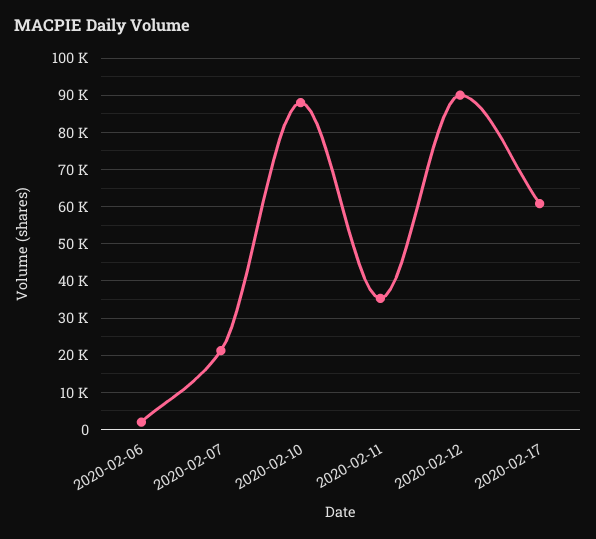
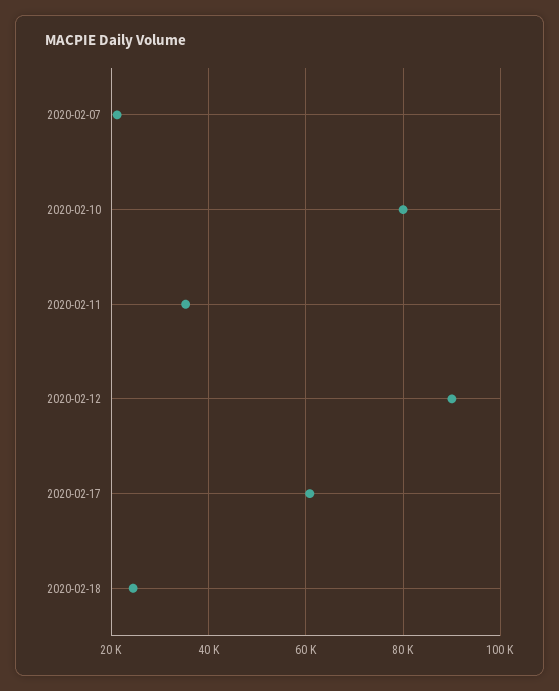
2020-02-06: 2000 -> none
2020-02-10: 88000 -> 80000
2020-02-18: none -> 24000

